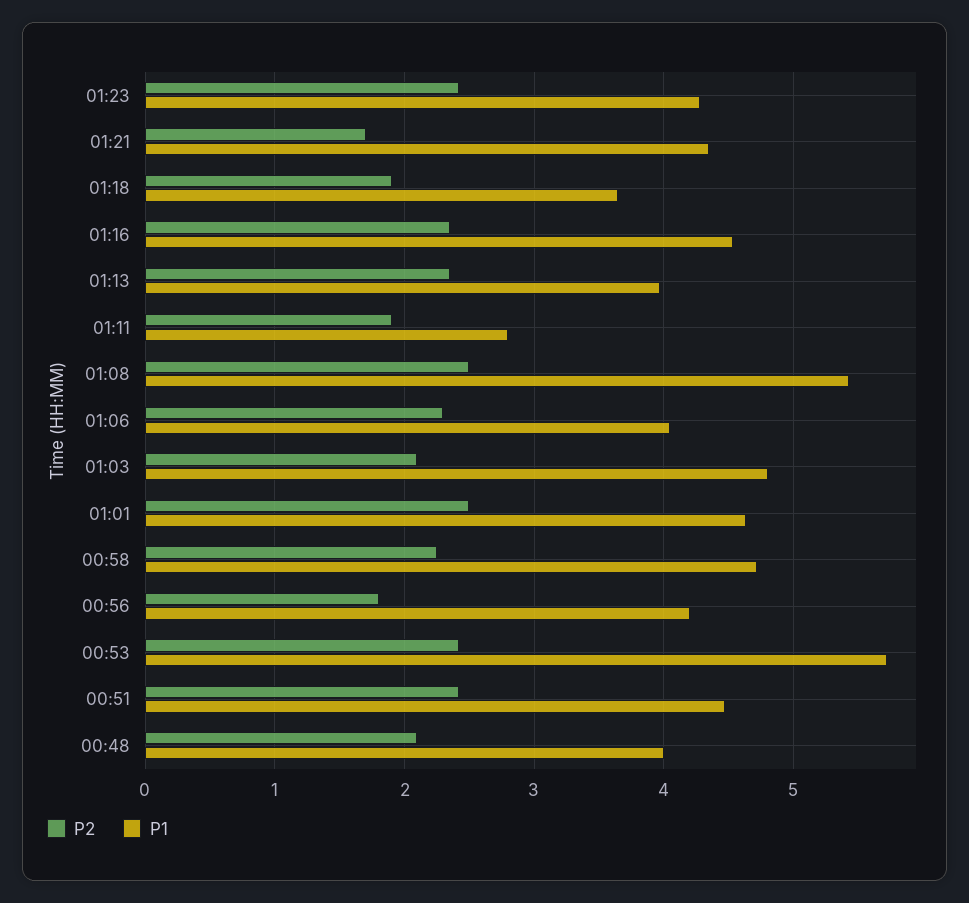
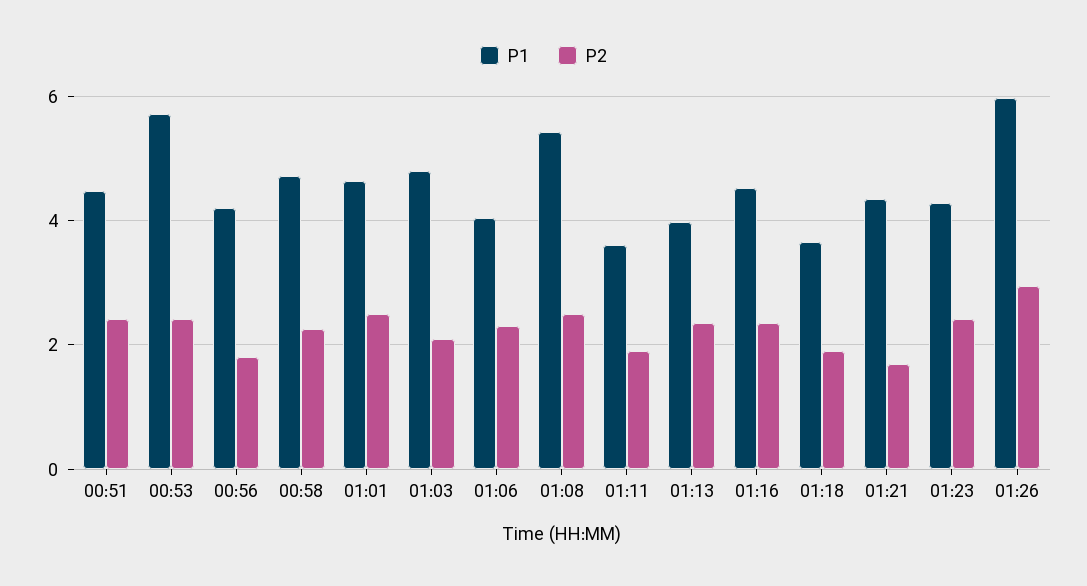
P1, 01:11: 2.8 -> 3.6
P2, 00:48: 2.1 -> none
P1, 00:48: 4 -> none
P1, 01:26: none -> 6
P2, 01:26: none -> 3

